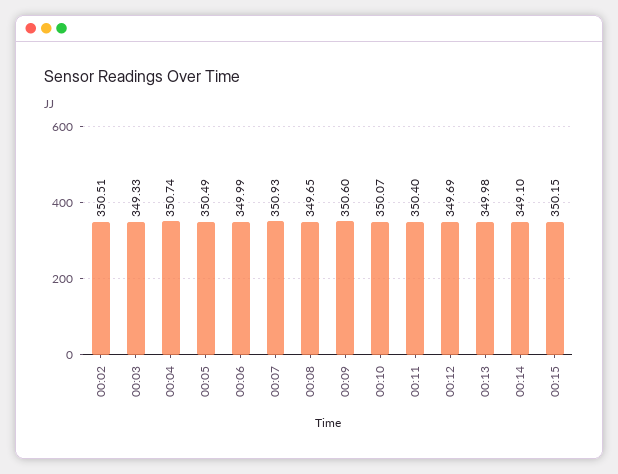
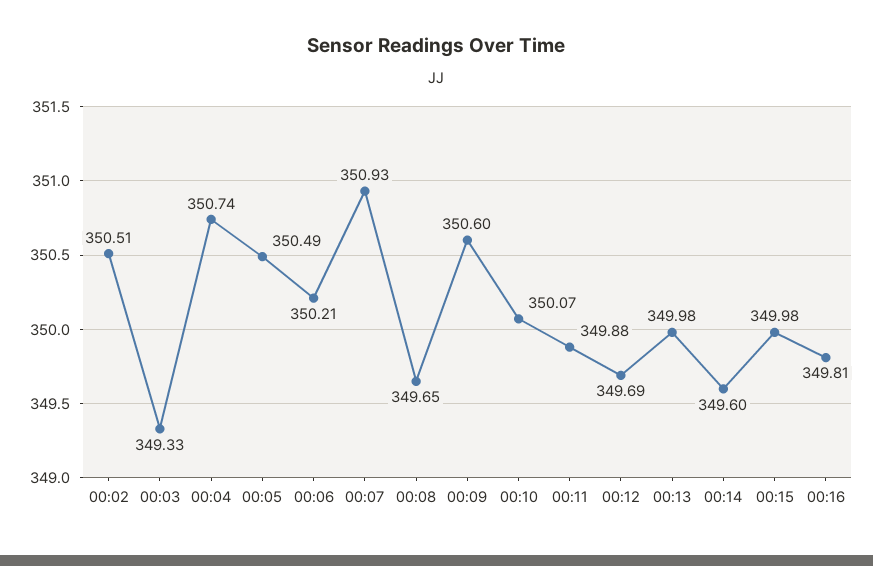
00:06: 349.99 -> 350.21
00:11: 350.4 -> 349.88
00:14: 349.1 -> 349.6
00:15: 350.15 -> 349.98
00:16: none -> 349.81

